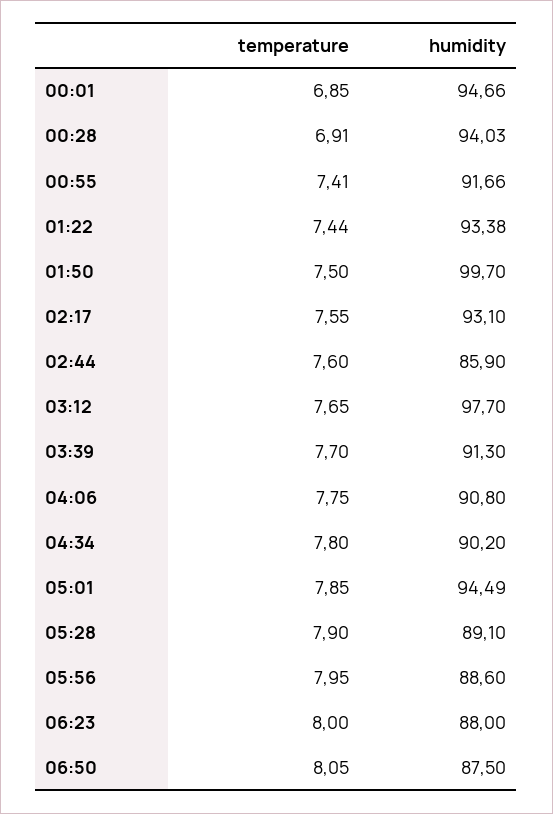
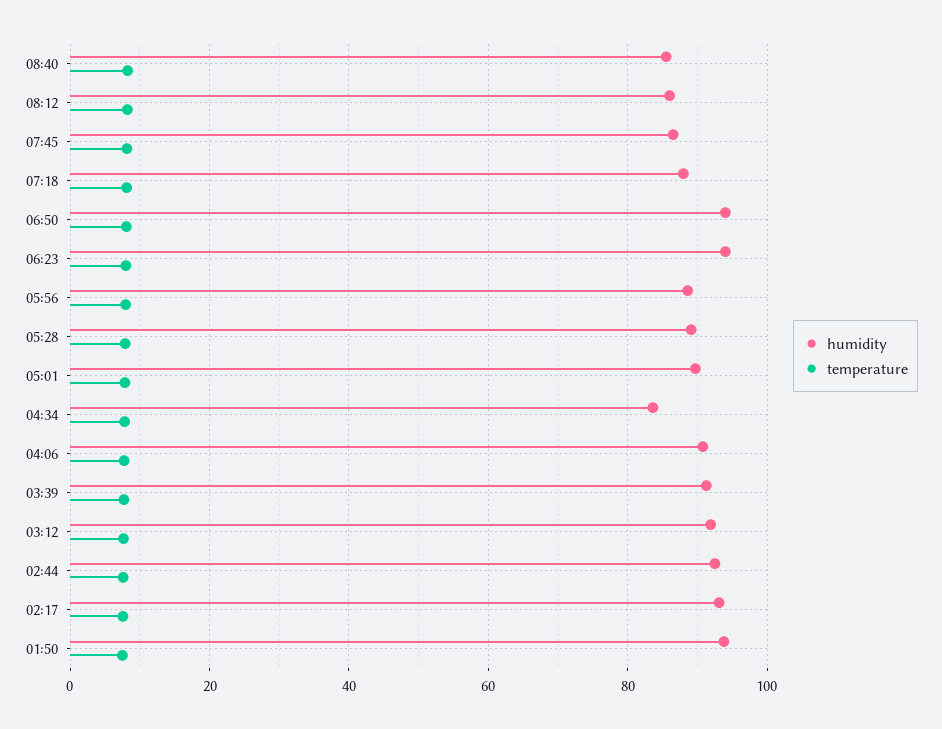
temperature, 00:01: 6.85 -> none
humidity, 00:01: 94.66 -> none
temperature, 00:28: 6.91 -> none
humidity, 00:28: 94.03 -> none
temperature, 00:55: 7.41 -> none
humidity, 00:55: 91.66 -> none
temperature, 01:22: 7.44 -> none
humidity, 01:22: 93.38 -> none
humidity, 01:50: 99.7 -> 94
humidity, 02:44: 85.9 -> 92
humidity, 03:12: 97.7 -> 92
humidity, 04:34: 90.2 -> 84
humidity, 05:01: 94.49 -> 90
humidity, 06:23: 88 -> 94
humidity, 06:50: 87.5 -> 94
humidity, 08:40: none -> 86
temperature, 08:40: none -> 8
humidity, 08:12: none -> 86
temperature, 08:12: none -> 8
humidity, 07:45: none -> 86
temperature, 07:45: none -> 8
humidity, 07:18: none -> 88
temperature, 07:18: none -> 8

